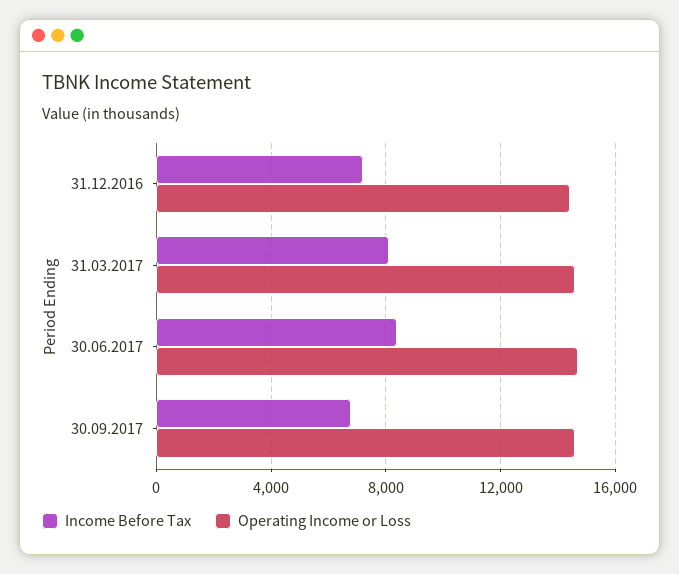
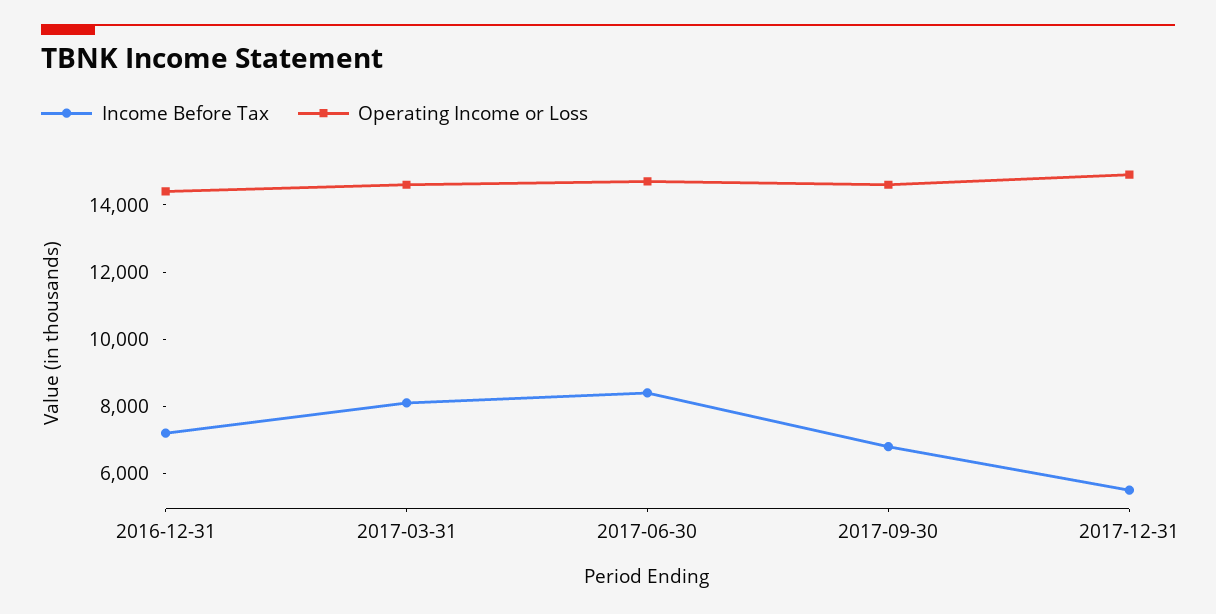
Income Before Tax, 2017-12-31: none -> 5500
Operating Income or Loss, 2017-12-31: none -> 15000

